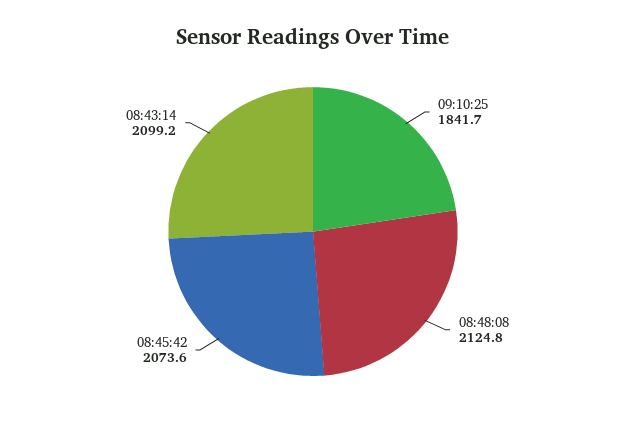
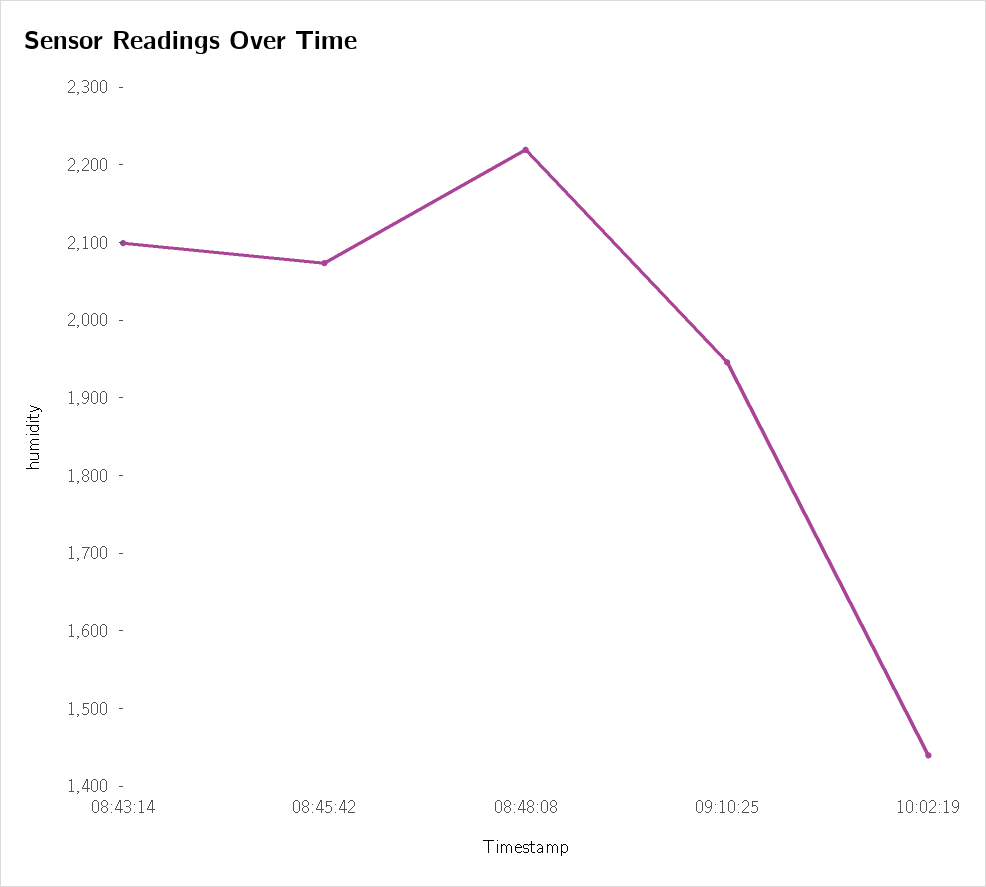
09:10:25: 1841.7 -> 1940
08:48:08: 2124.8 -> 2220
10:02:19: none -> 1440

